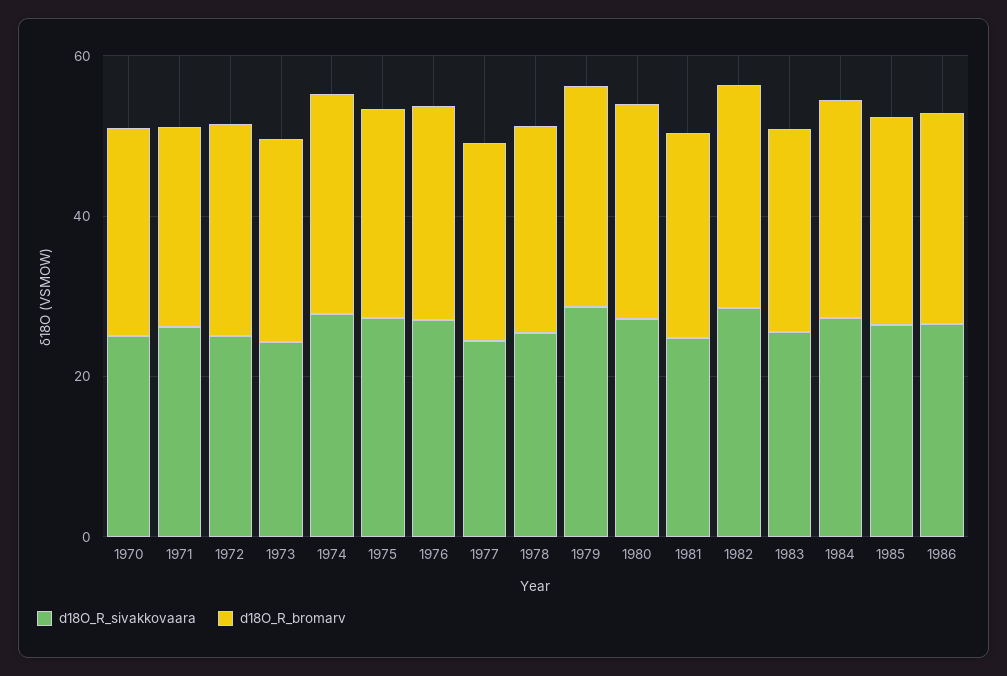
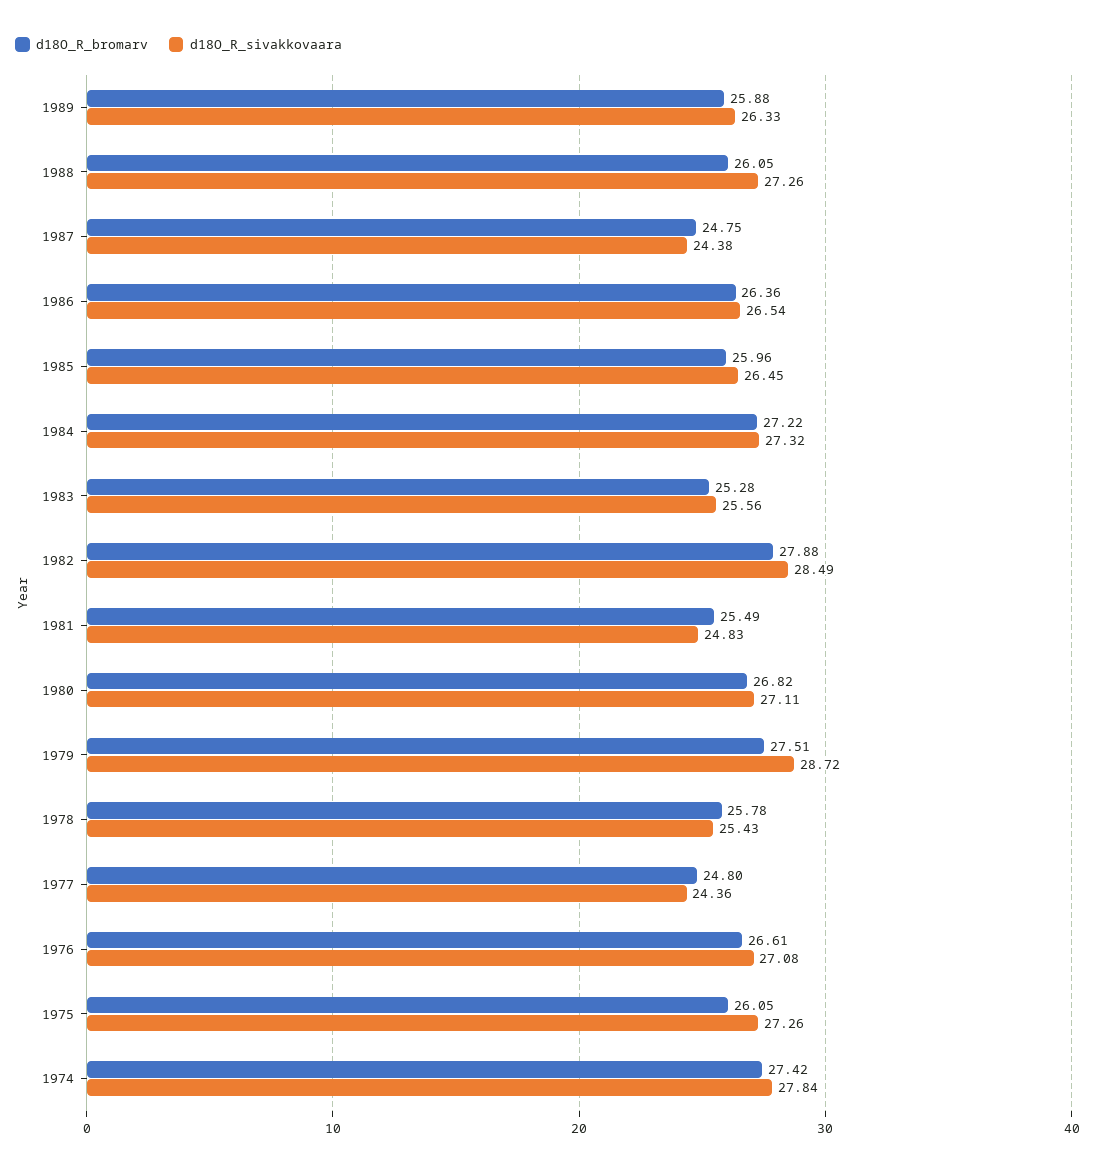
d18O_R_sivakkovaara, 1970: 25 -> none
d18O_R_bromarv, 1970: 25 -> none
d18O_R_sivakkovaara, 1971: 25 -> none
d18O_R_bromarv, 1971: 25 -> none
d18O_R_sivakkovaara, 1972: 25 -> none
d18O_R_bromarv, 1972: 25 -> none
d18O_R_sivakkovaara, 1973: 25 -> none
d18O_R_bromarv, 1973: 25 -> none
d18O_R_bromarv, 1989: none -> 25.88
d18O_R_sivakkovaara, 1989: none -> 26.33
d18O_R_bromarv, 1988: none -> 26.05
d18O_R_sivakkovaara, 1988: none -> 27.26
d18O_R_bromarv, 1987: none -> 24.75
d18O_R_sivakkovaara, 1987: none -> 24.38

